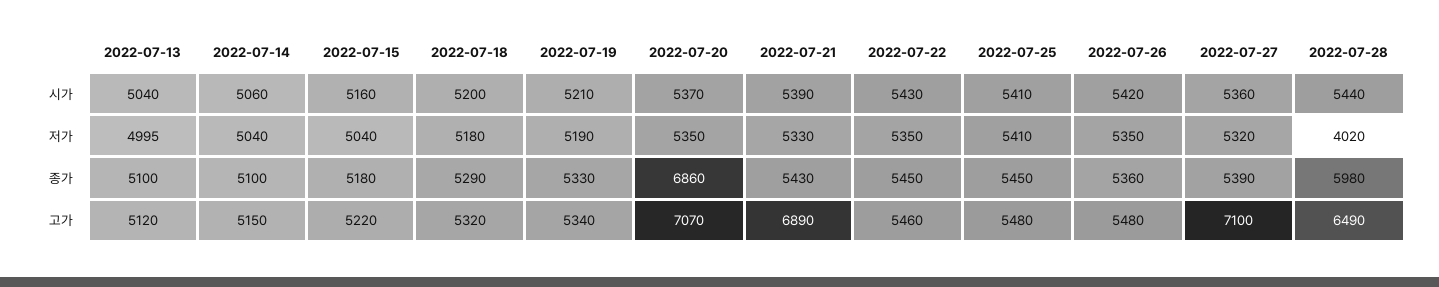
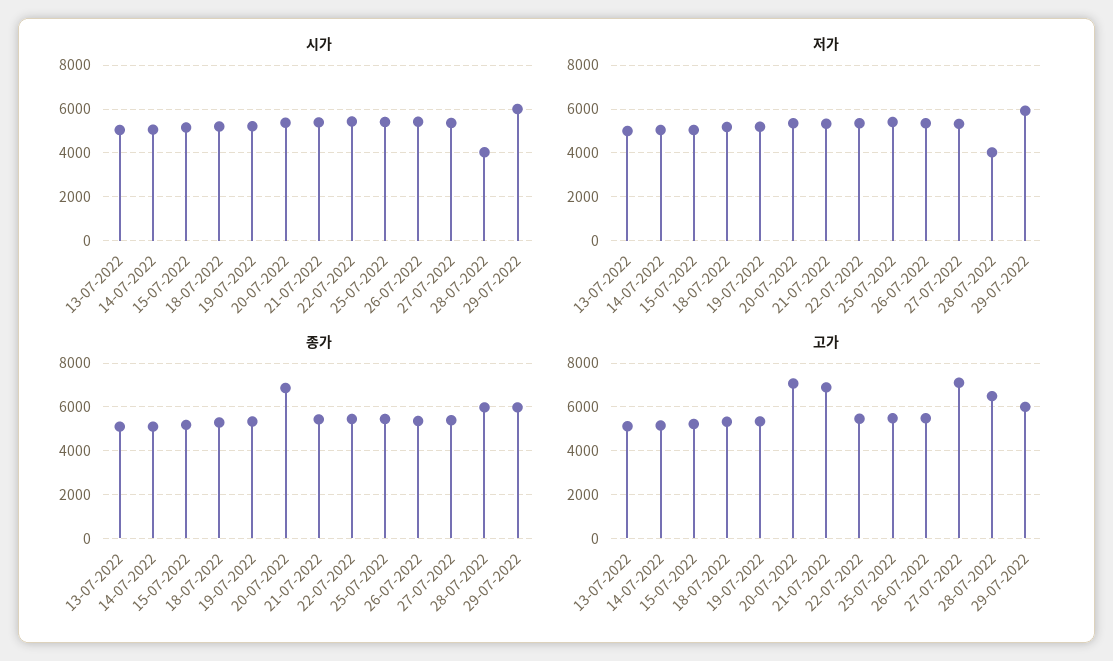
시가, 2022-07-28: 5440 -> 4000
시가, 29-07-2022: none -> 6000
저가, 29-07-2022: none -> 6000
종가, 29-07-2022: none -> 6000
고가, 29-07-2022: none -> 6000

